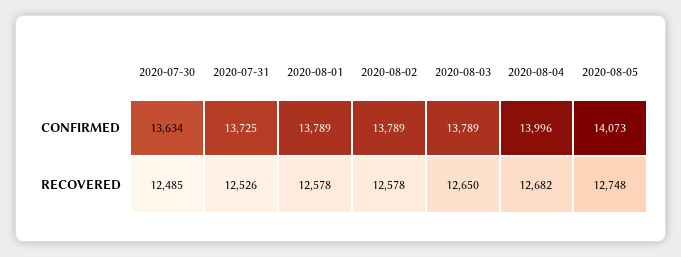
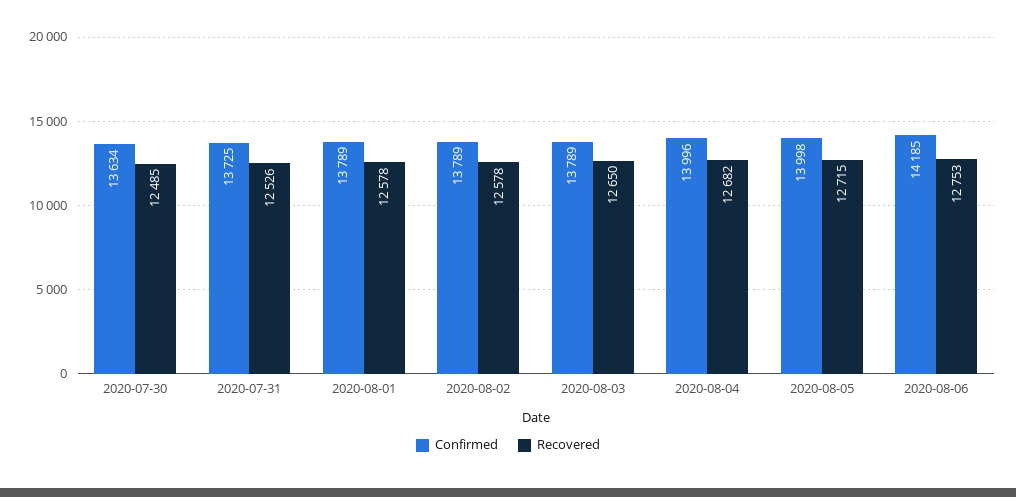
CONFIRMED, 2020-08-05: 14073 -> 13998
RECOVERED, 2020-08-05: 12748 -> 12715
CONFIRMED, 2020-08-06: none -> 14185
RECOVERED, 2020-08-06: none -> 12753

